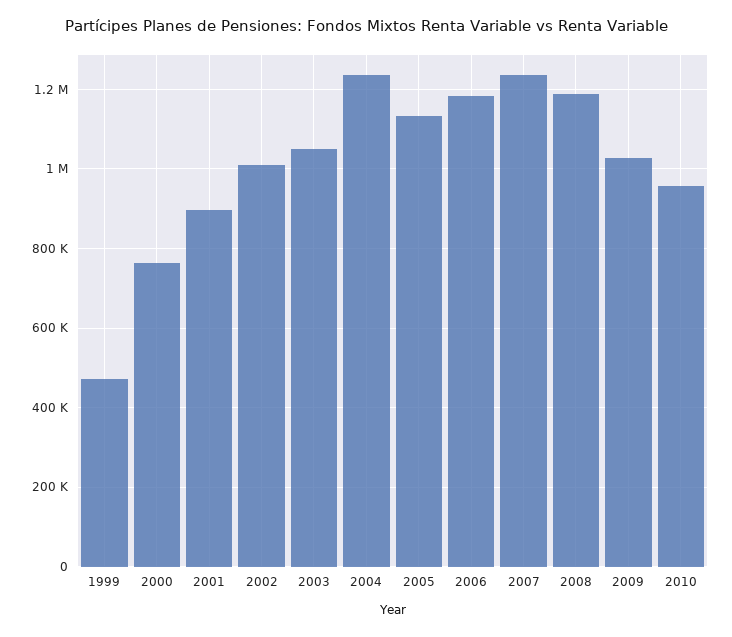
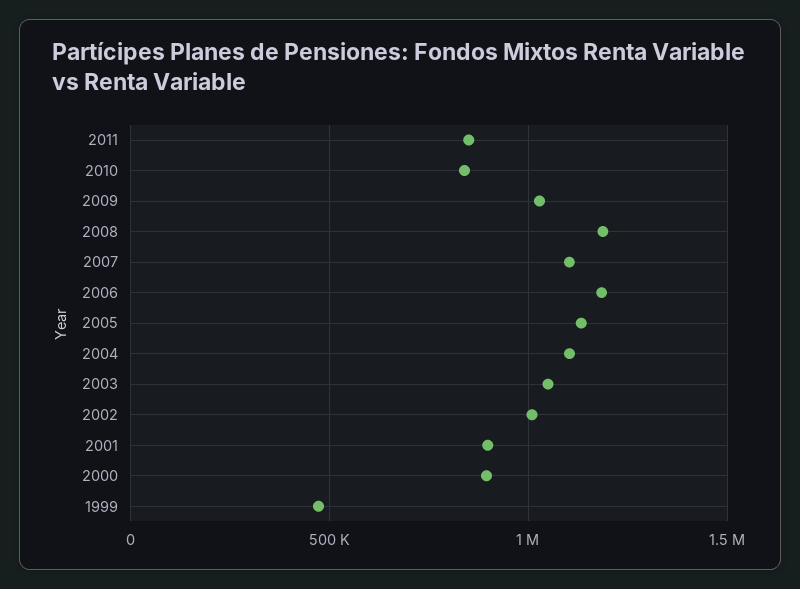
2000: 760000 -> 900000
2004: 1240000 -> 1100000
2007: 1240000 -> 1100000
2010: 960000 -> 850000
2011: none -> 850000

